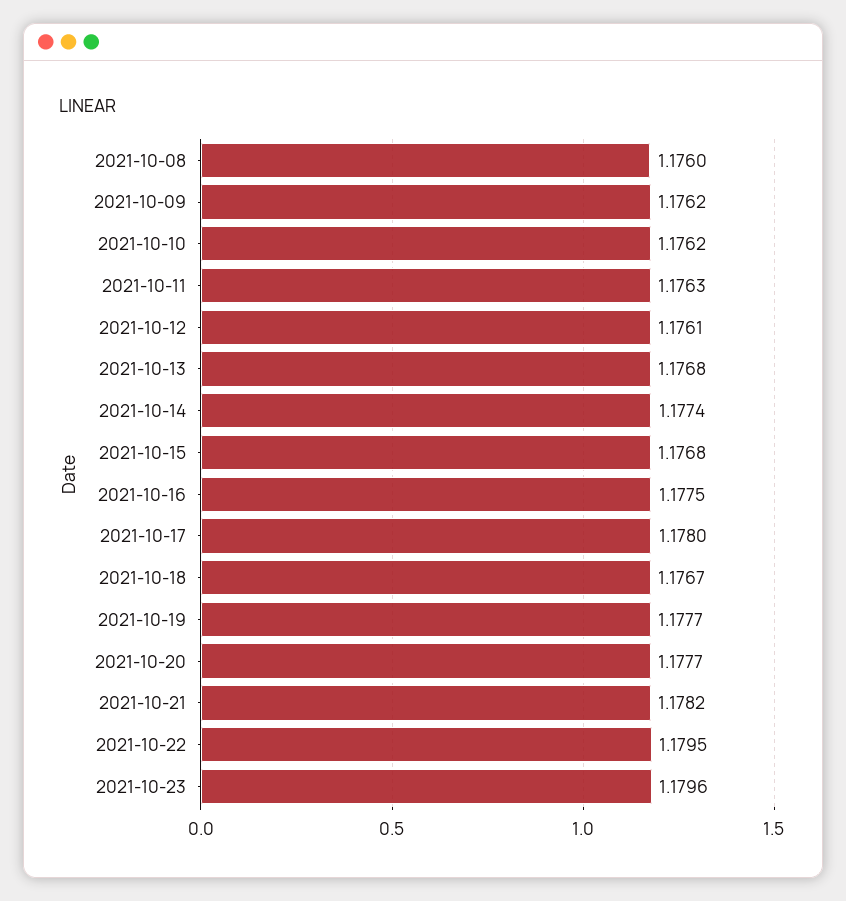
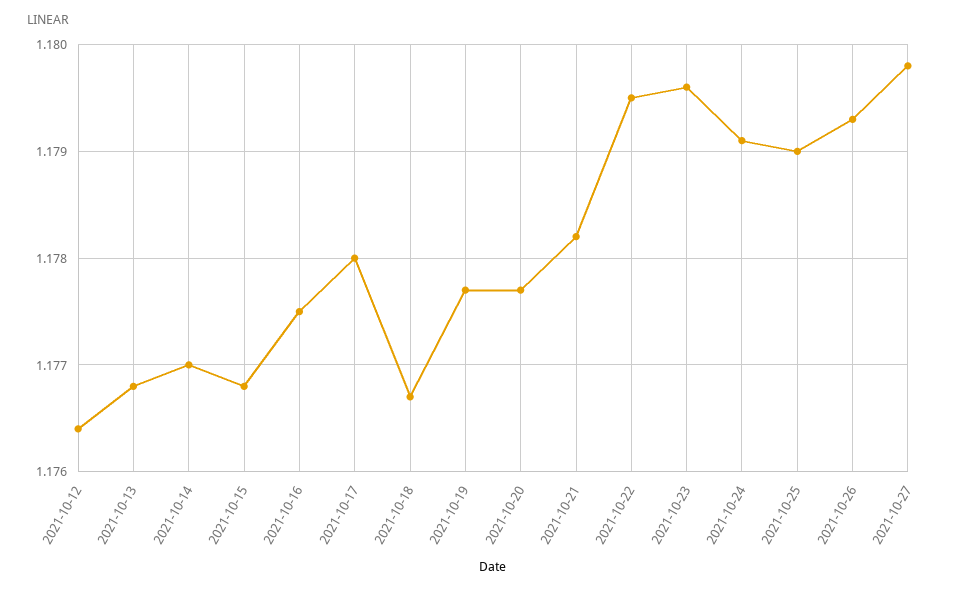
2021-10-08: 1.176 -> none
2021-10-09: 1.1762 -> none
2021-10-10: 1.1762 -> none
2021-10-11: 1.1763 -> none
2021-10-12: 1.1761 -> 1.1764
2021-10-14: 1.1774 -> 1.177
2021-10-24: none -> 1.1791
2021-10-25: none -> 1.179
2021-10-26: none -> 1.1793
2021-10-27: none -> 1.1798

